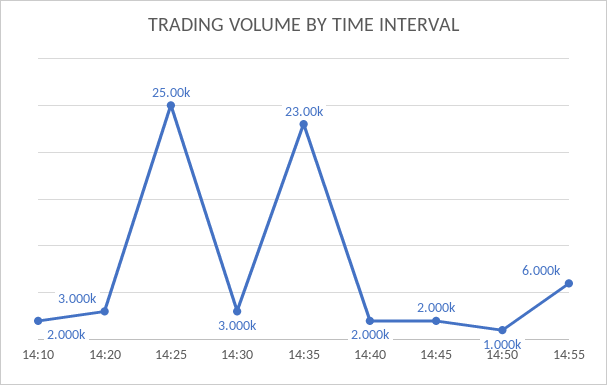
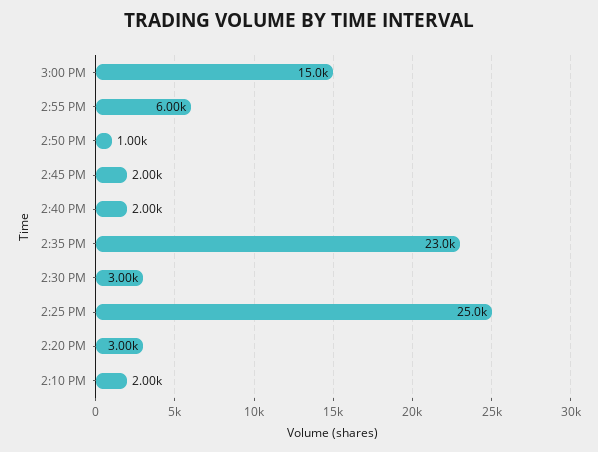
3:00 PM: none -> 15000

